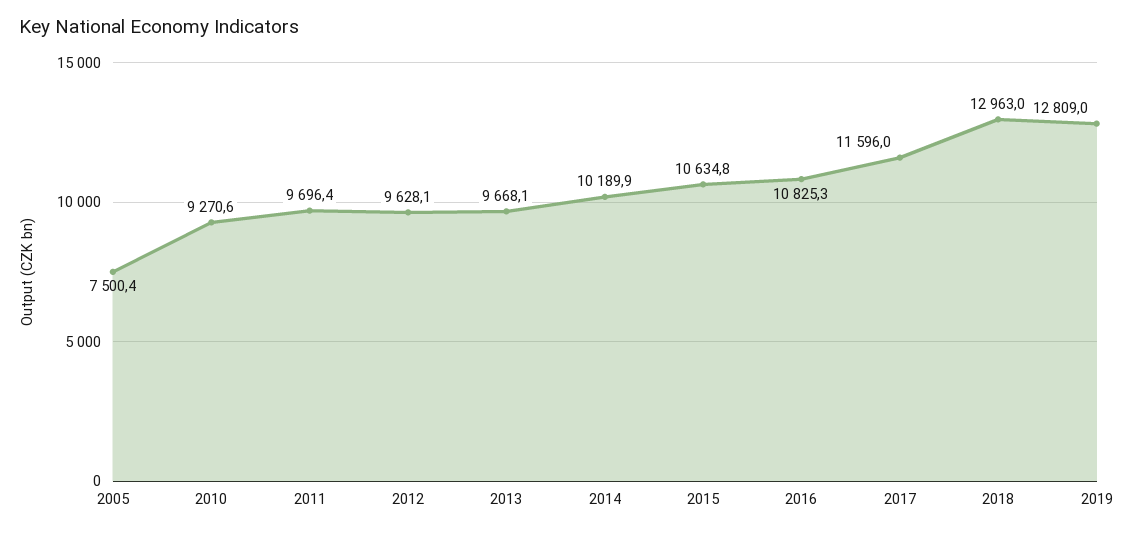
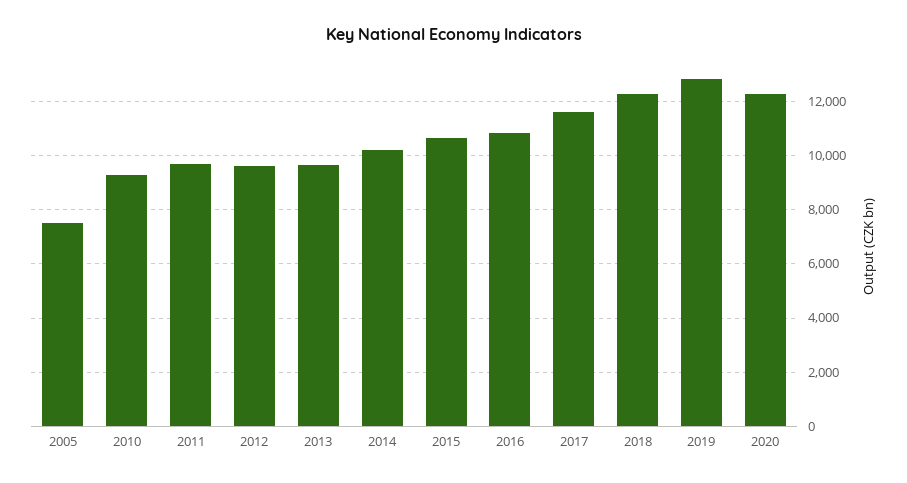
2018: 12963 -> 12250
2020: none -> 12250

